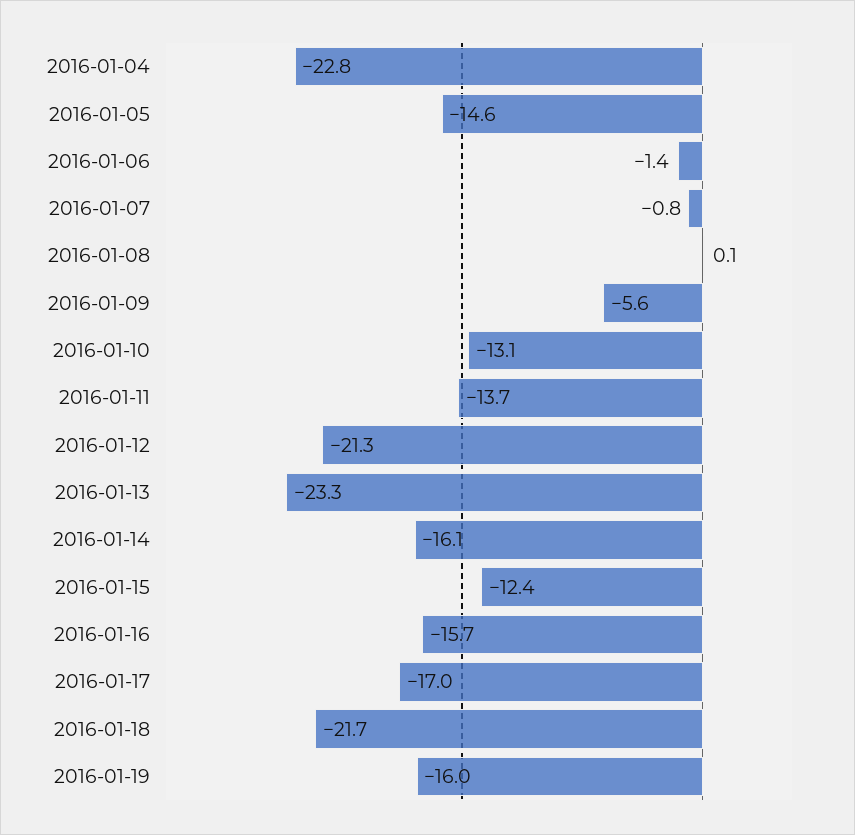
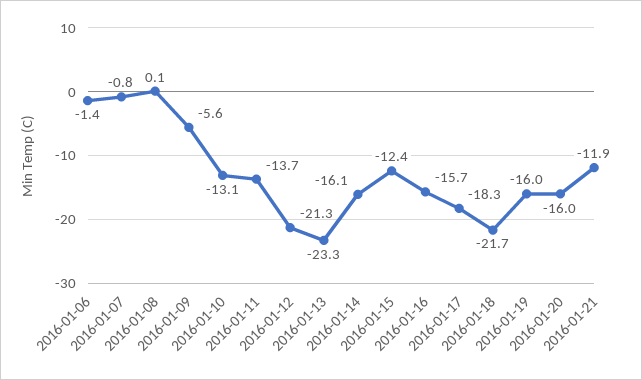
2016-01-04: -22.8 -> none
2016-01-05: -14.6 -> none
2016-01-17: -17 -> -18.3
2016-01-20: none -> -16
2016-01-21: none -> -11.9

